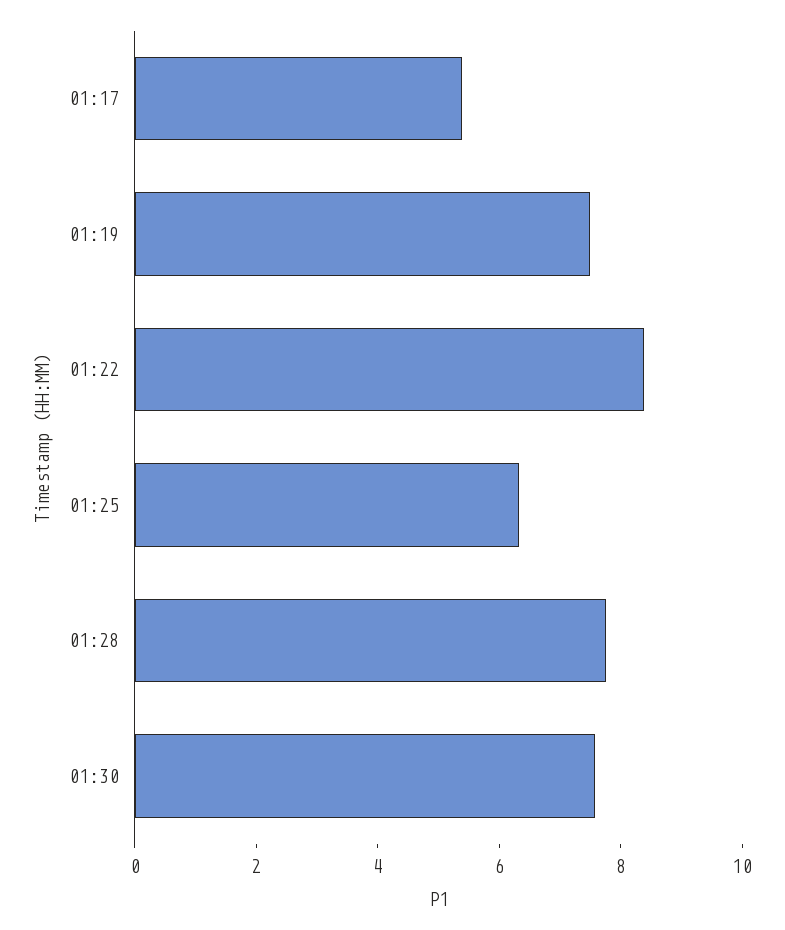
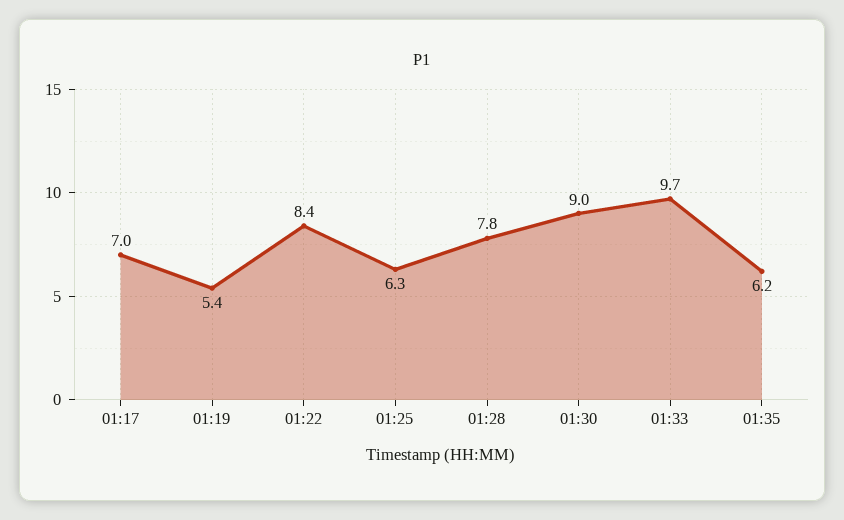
01:17: 5.5 -> 7
01:19: 7.5 -> 5.4
01:30: 7.5 -> 9
01:33: none -> 9.7
01:35: none -> 6.2

